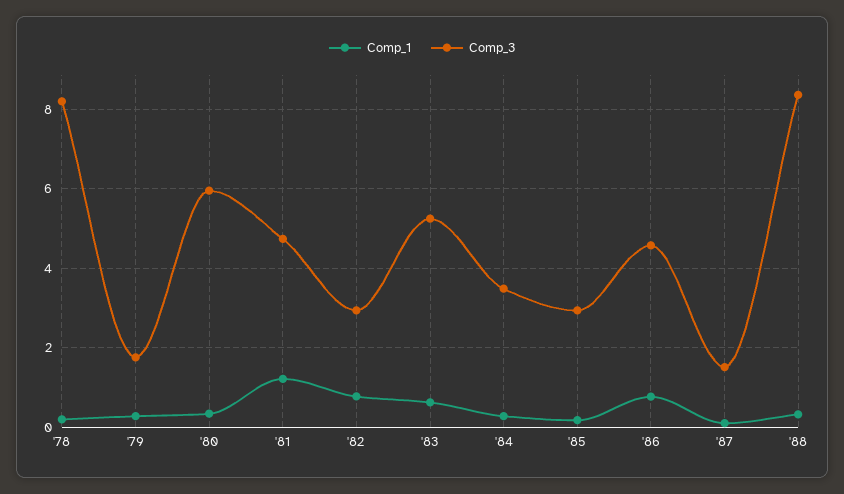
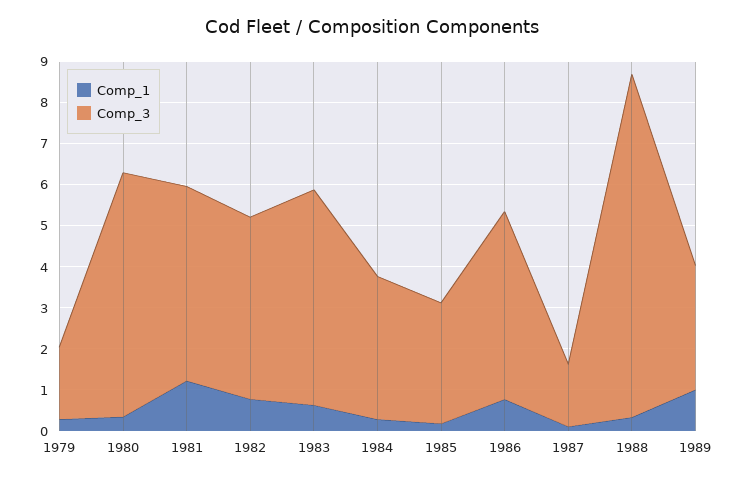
Comp_1, '78: 0.2 -> none
Comp_3, '78: 8.2 -> none
Comp_3, '82: 3 -> 4.4
Comp_1, 1989: none -> 1
Comp_3, 1989: none -> 3

